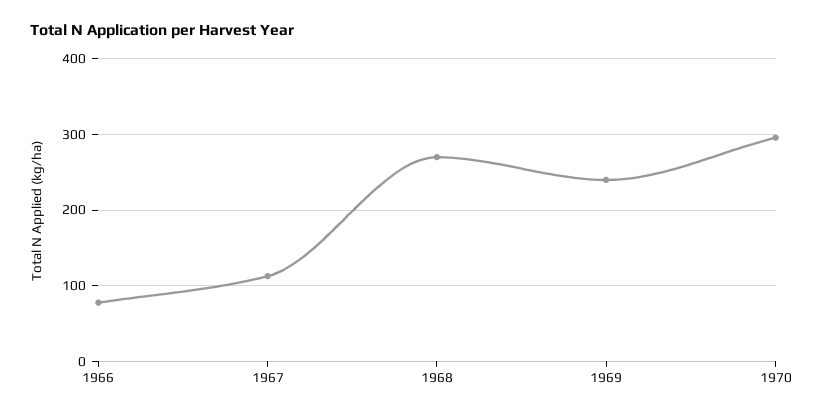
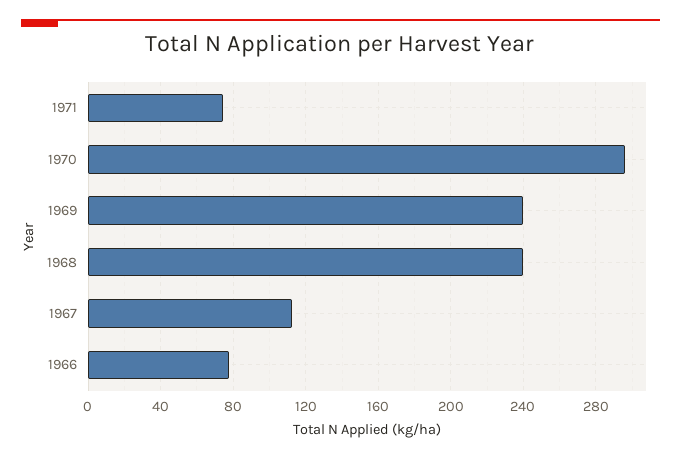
1968: 270 -> 240
1971: none -> 75

